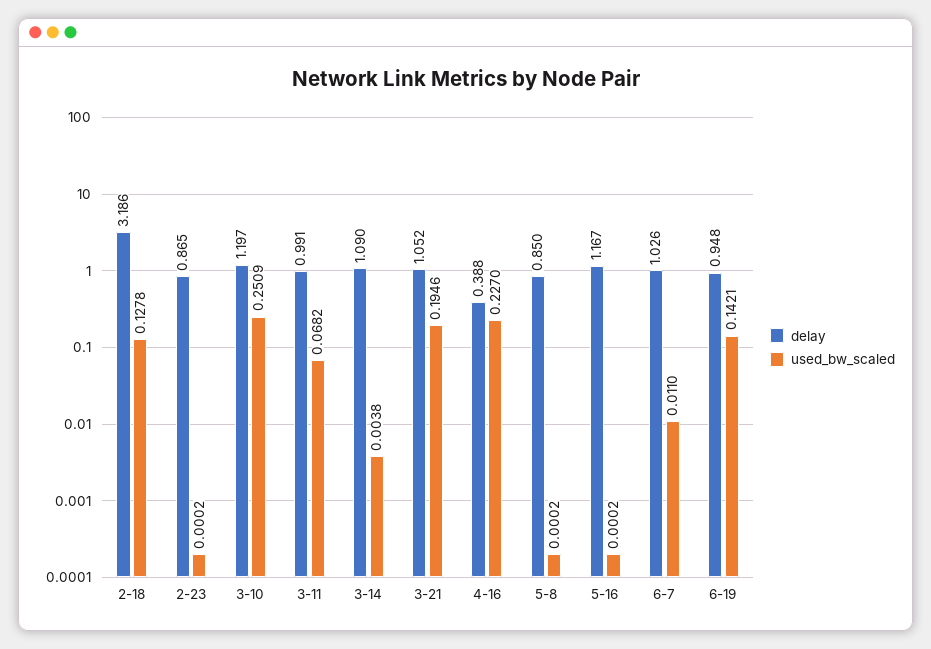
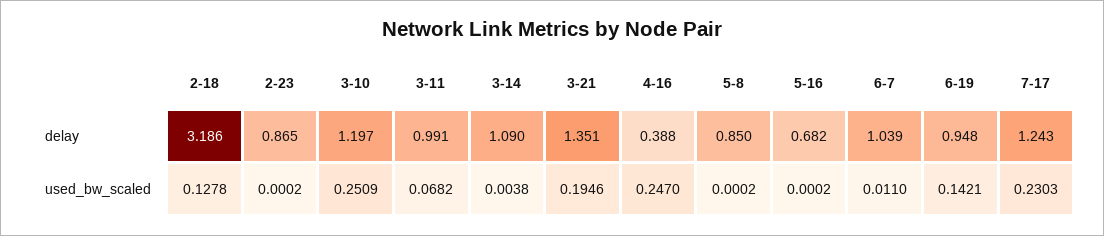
delay, 3-21: 1.052 -> 1.351
used_bw_scaled, 4-16: 0.227 -> 0.247
delay, 5-16: 1.167 -> 0.682
delay, 6-7: 1.026 -> 1.039
delay, 7-17: none -> 1.243
used_bw_scaled, 7-17: none -> 0.2303

